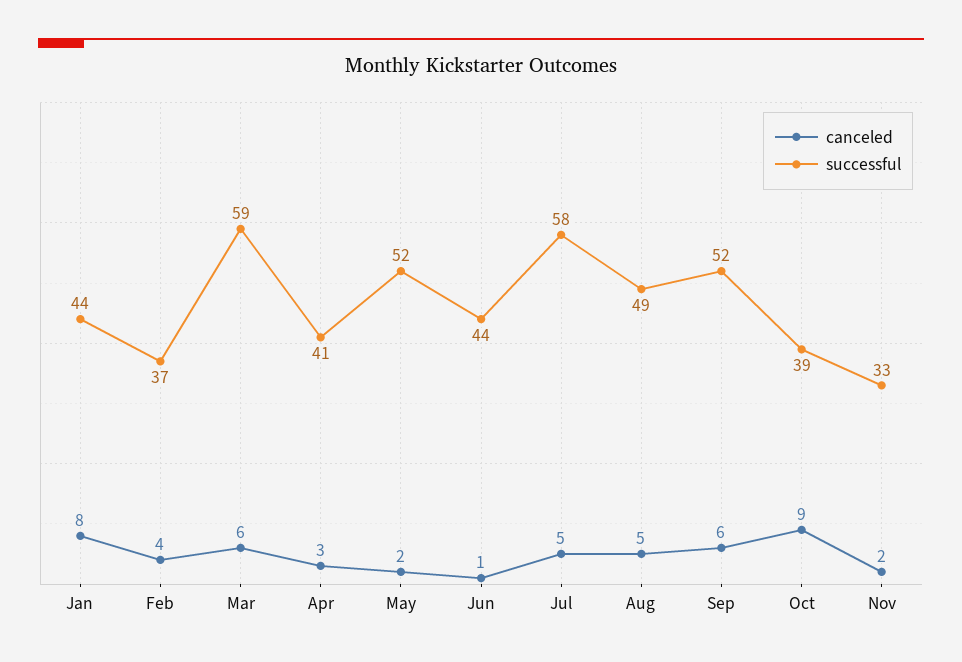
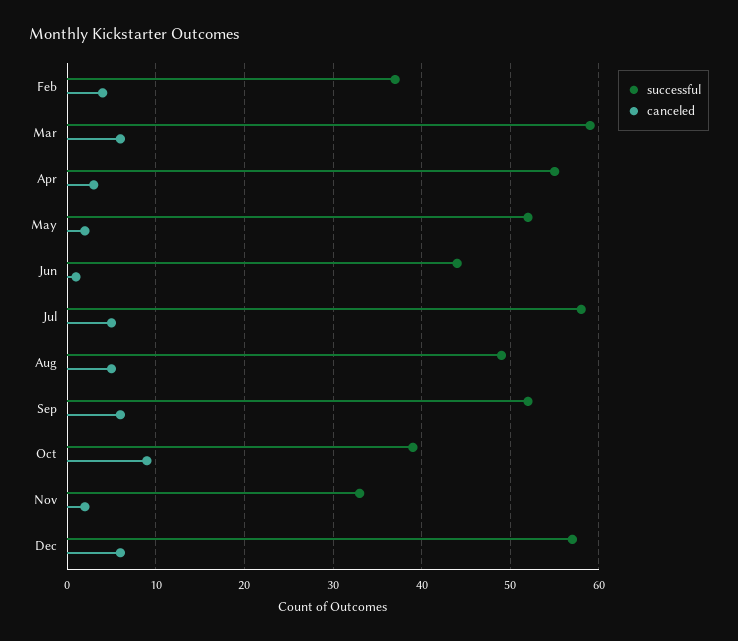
canceled, Jan: 8 -> none
successful, Jan: 44 -> none
successful, Apr: 41 -> 55
successful, Dec: none -> 57
canceled, Dec: none -> 6

